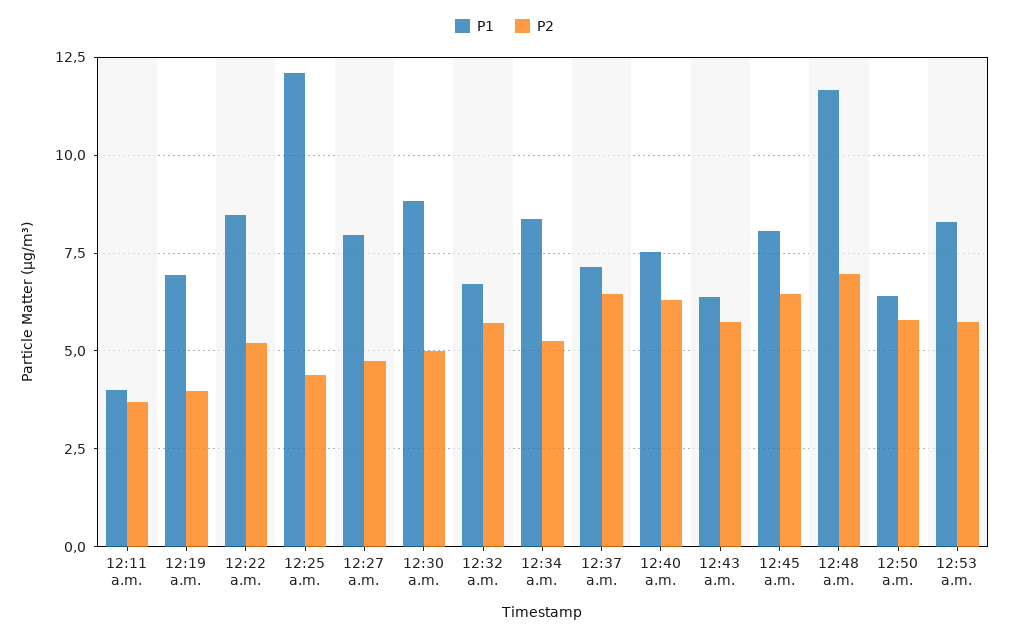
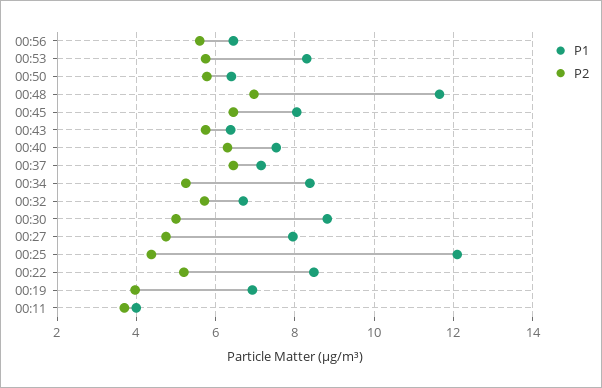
P1, 00:56: none -> 6.4
P2, 00:56: none -> 5.6

